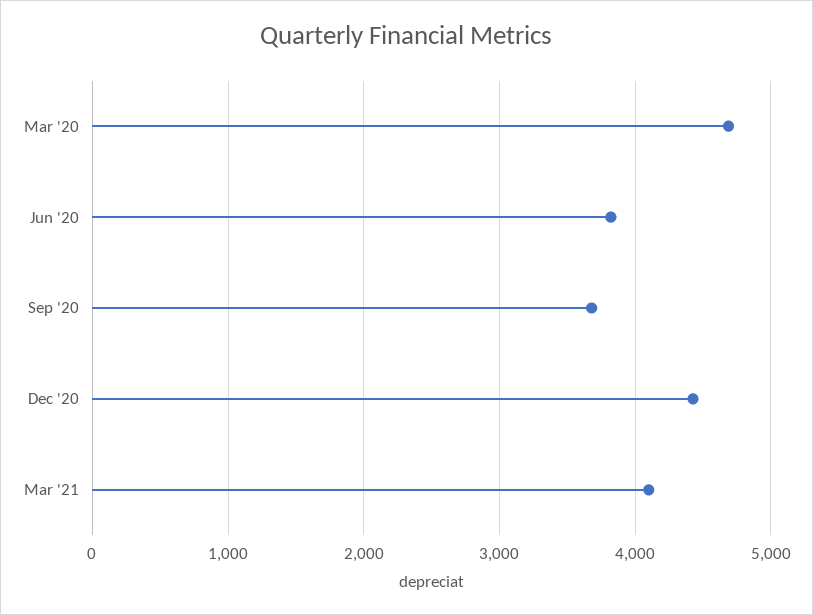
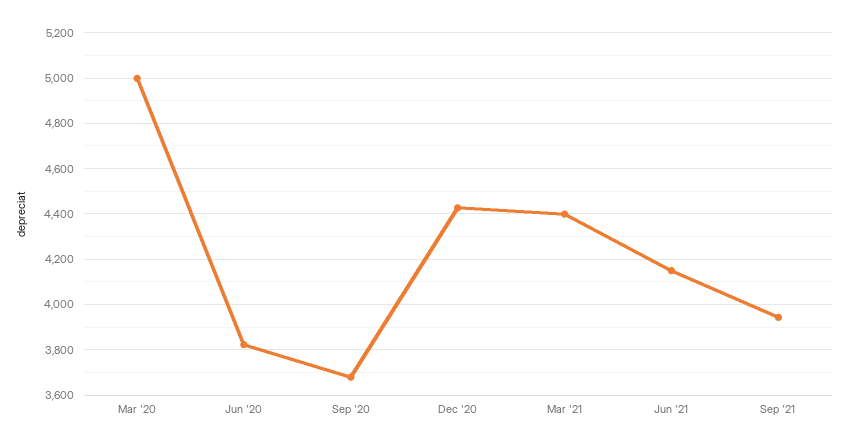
Mar '20: 4700 -> 5000
Mar '21: 4100 -> 4400
Jun '21: none -> 4150
Sep '21: none -> 3950

